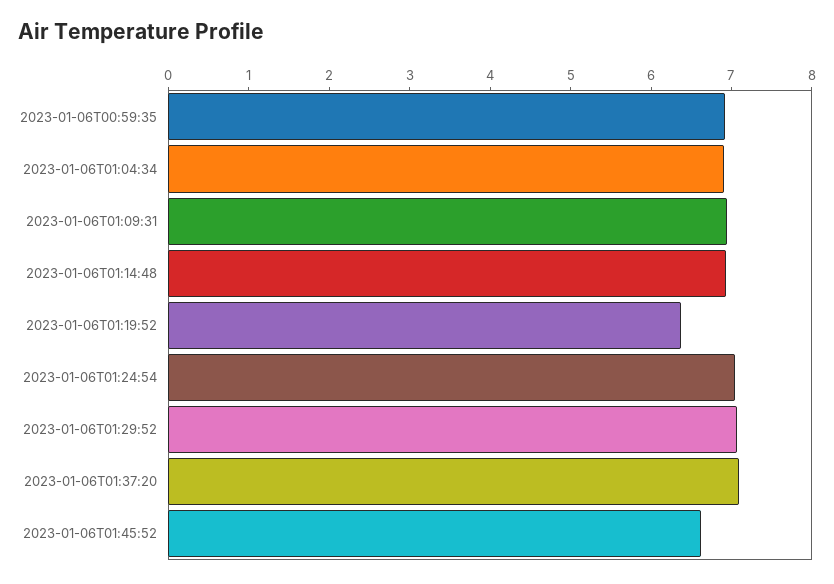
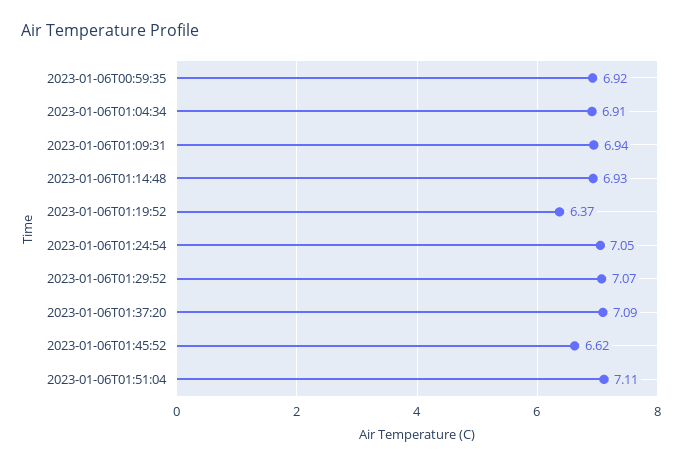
2023-01-06T01:51:04: none -> 7.11

